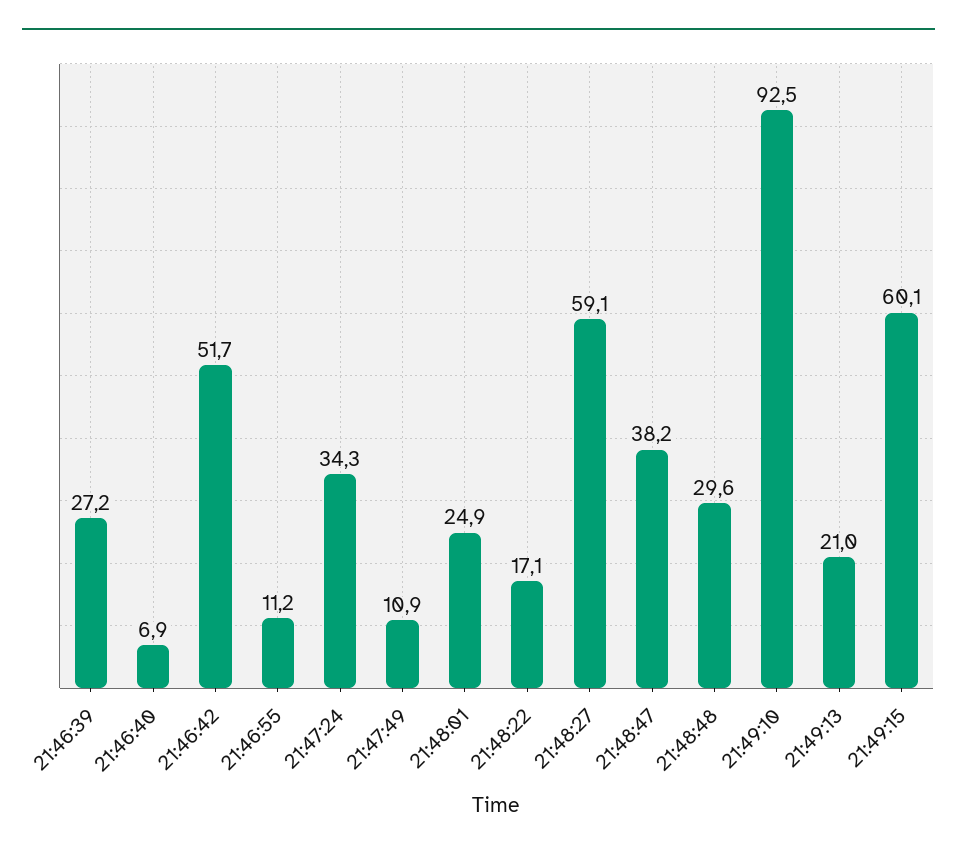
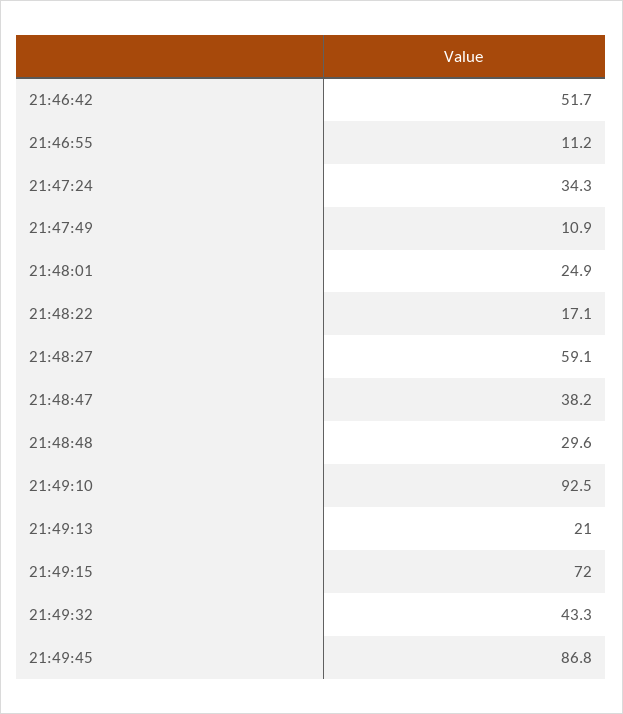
21:46:39: 27.2 -> none
21:46:40: 6.9 -> none
21:49:15: 60.1 -> 72
21:49:32: none -> 43.3
21:49:45: none -> 86.8

